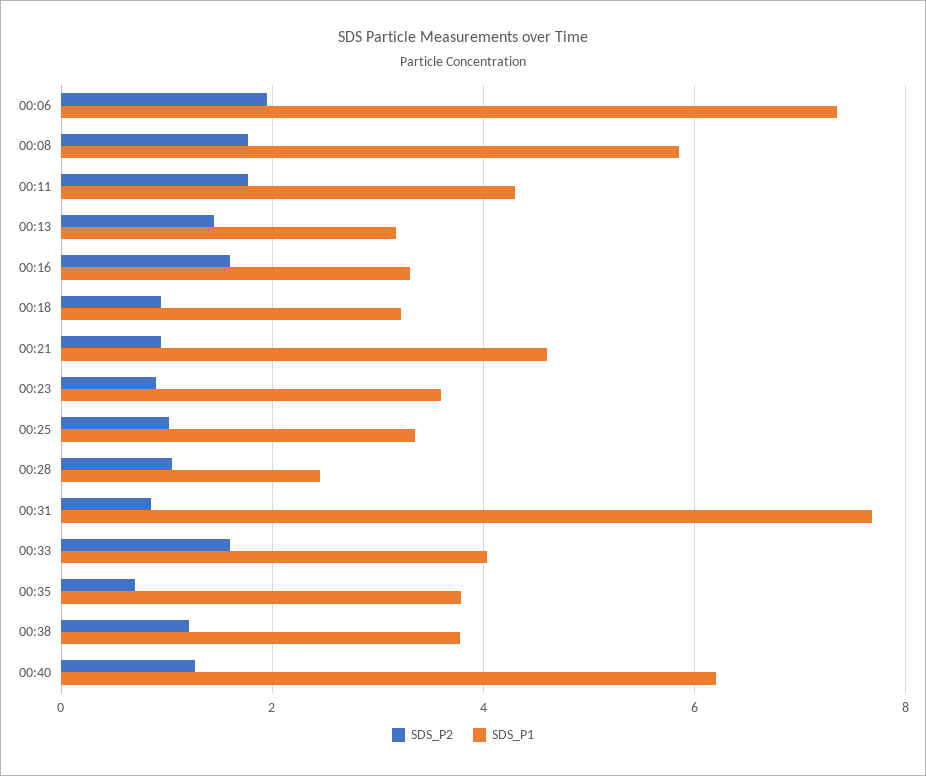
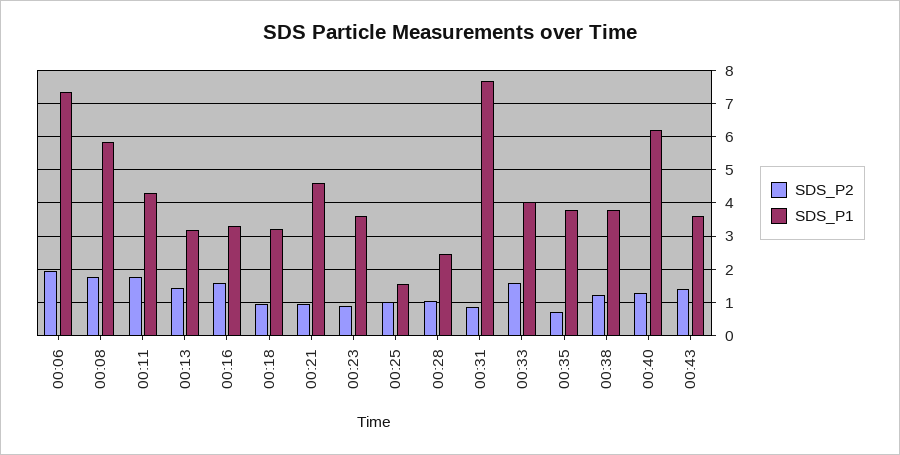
SDS_P1, 00:25: 3.4 -> 1.6
SDS_P2, 00:43: none -> 1.4
SDS_P1, 00:43: none -> 3.6

